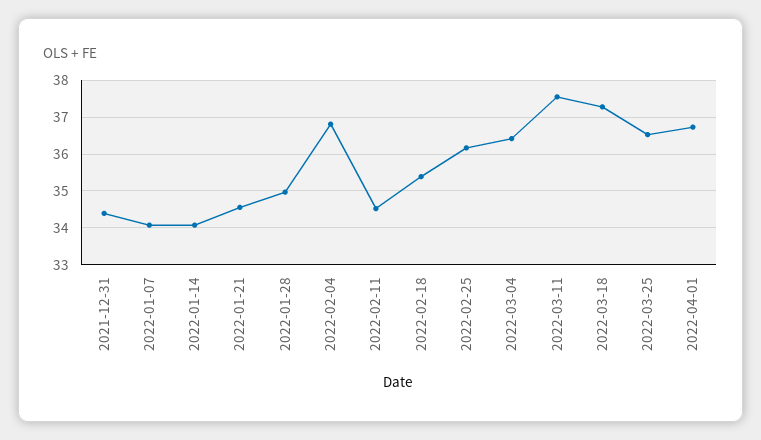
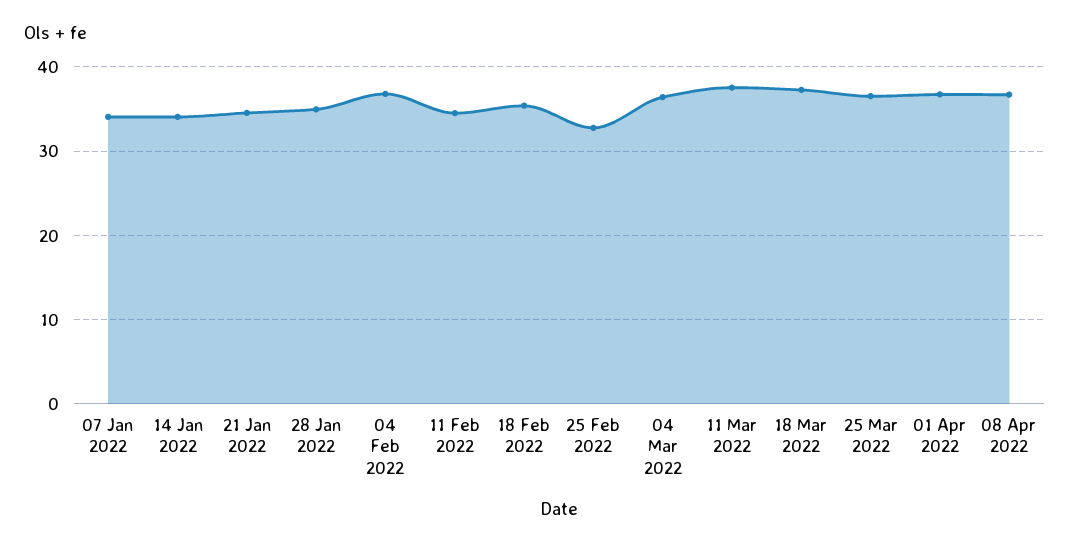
2021-12-31: 34.4 -> none
2022-02-25: 36.2 -> 33
08 Apr 2022: none -> 37

